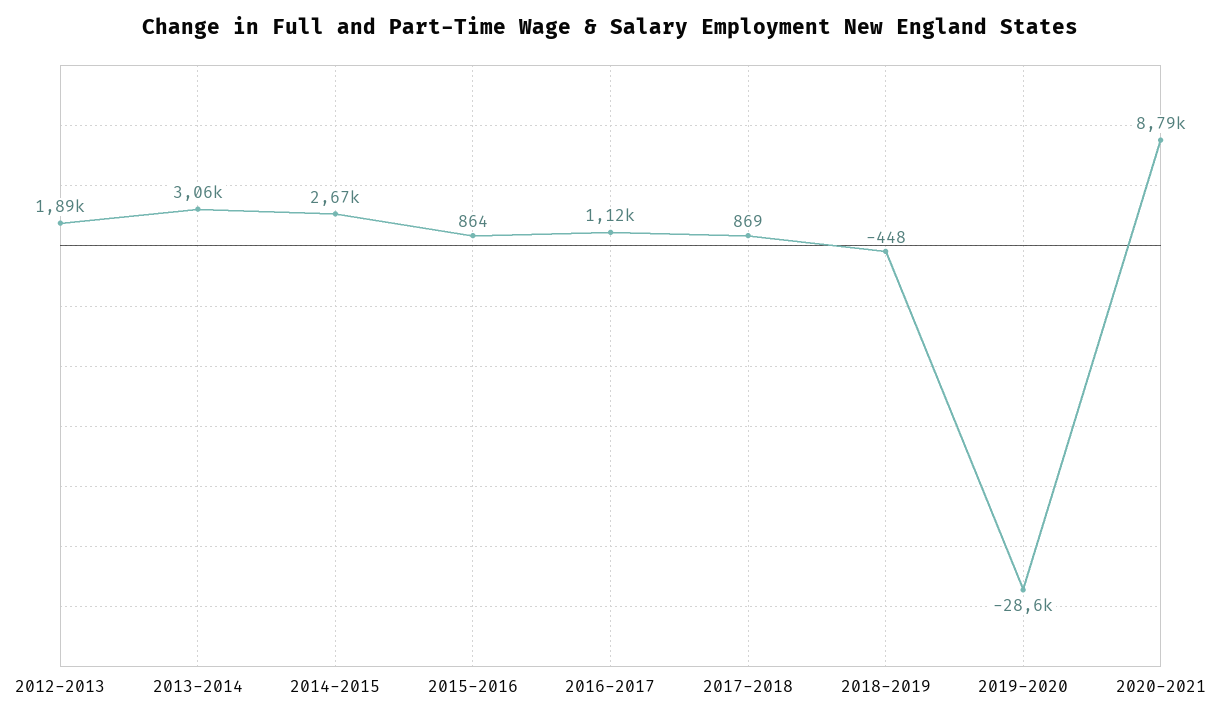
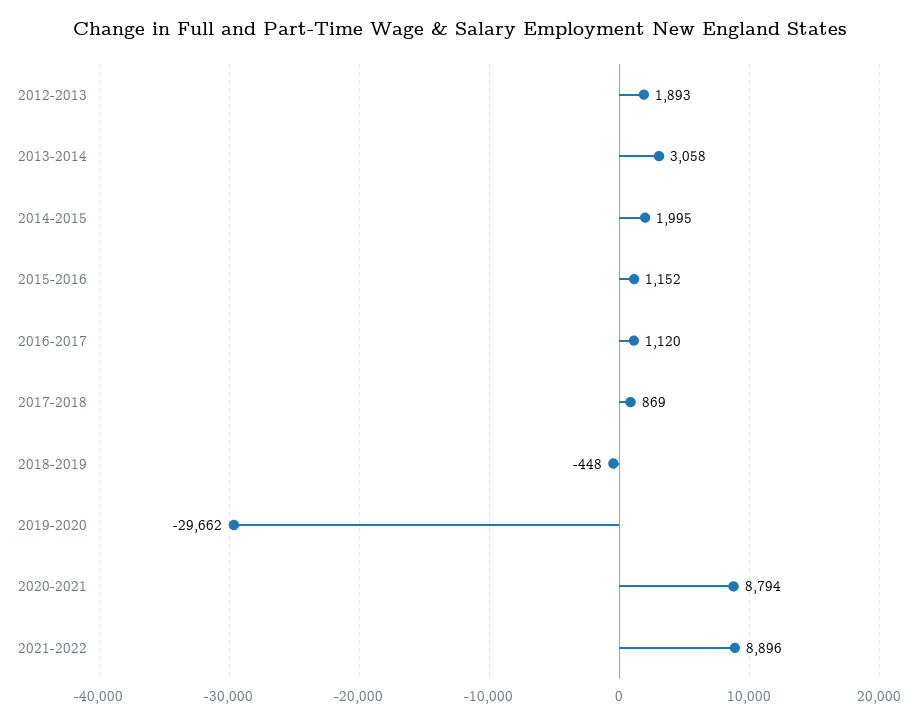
2014-2015: 2670 -> 1995
2015-2016: 864 -> 1152
2019-2020: -28600 -> -29662
2021-2022: none -> 8896

